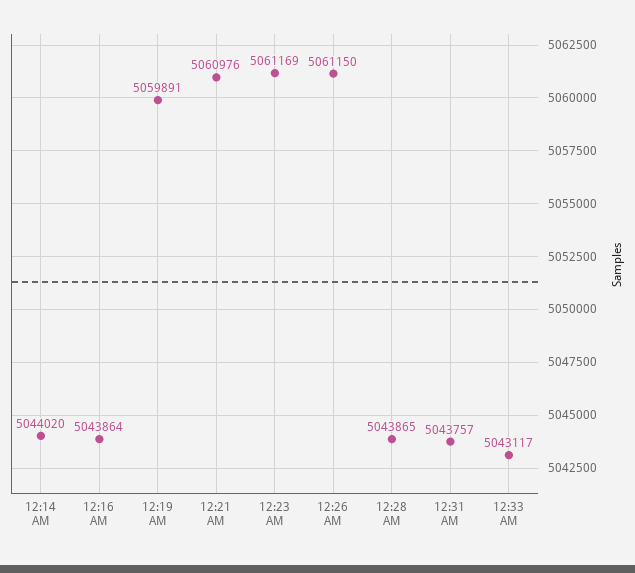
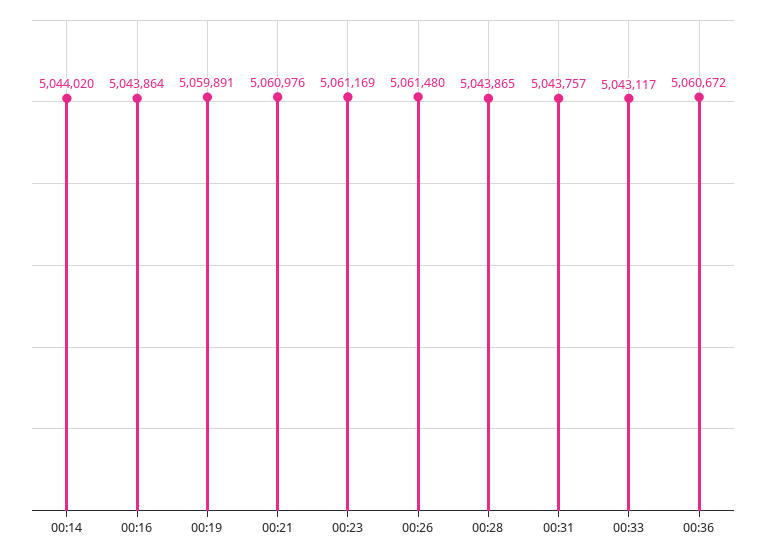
12:26 AM: 5061150 -> 5061480
00:36: none -> 5060672

